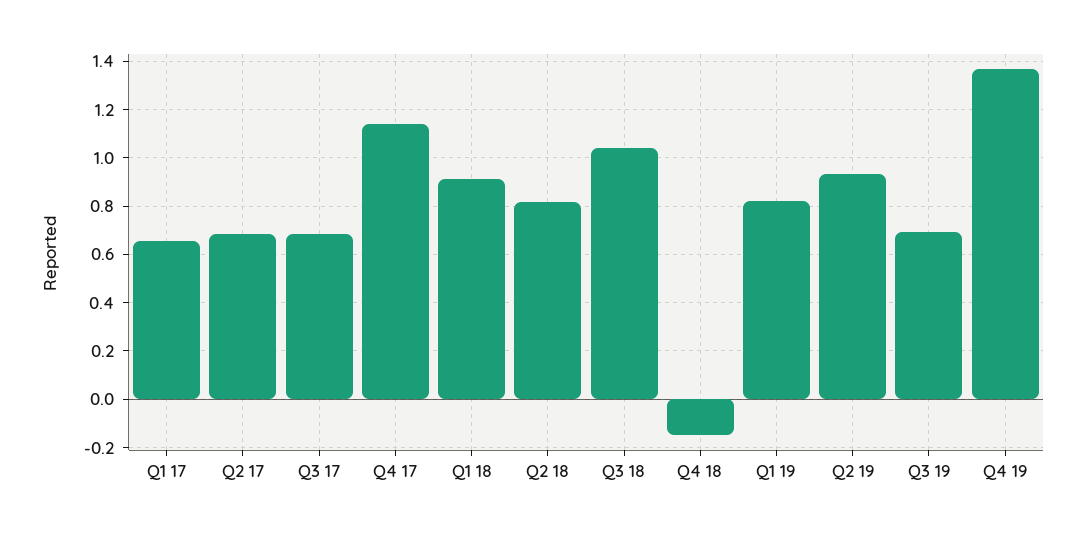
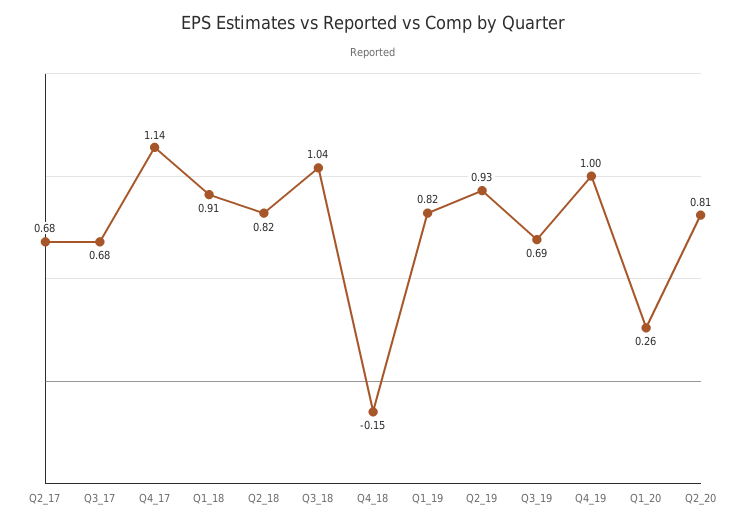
Q1 17: 0.65 -> none
Q4 19: 1.375 -> 1
Q1_20: none -> 0.26
Q2_20: none -> 0.81

